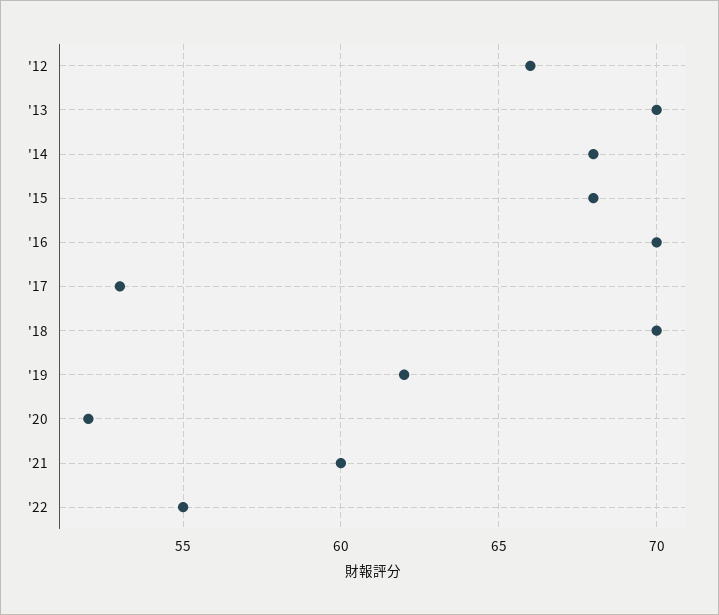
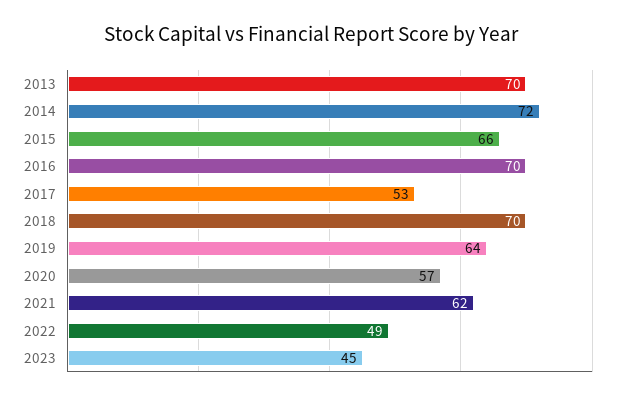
'12: 66 -> none
'14: 68 -> 72
'15: 68 -> 66
'19: 62 -> 64
'20: 52 -> 57
'21: 60 -> 62
'22: 55 -> 49
2023: none -> 45

